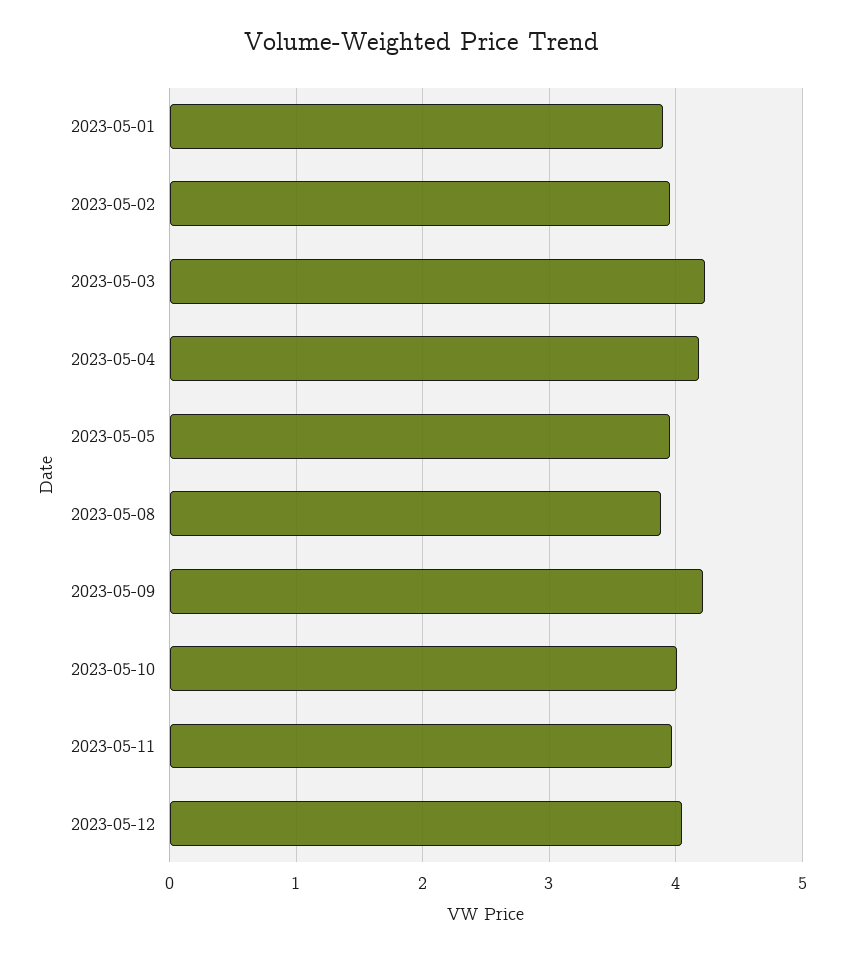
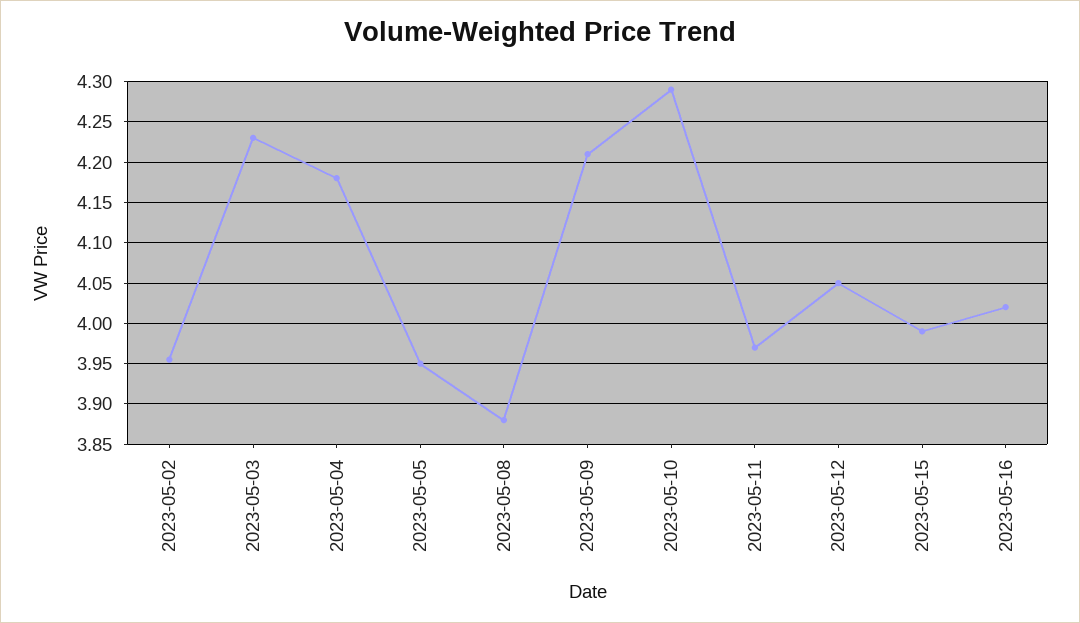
2023-05-01: 3.9 -> none
2023-05-10: 4 -> 4.29
2023-05-15: none -> 3.99
2023-05-16: none -> 4.02

